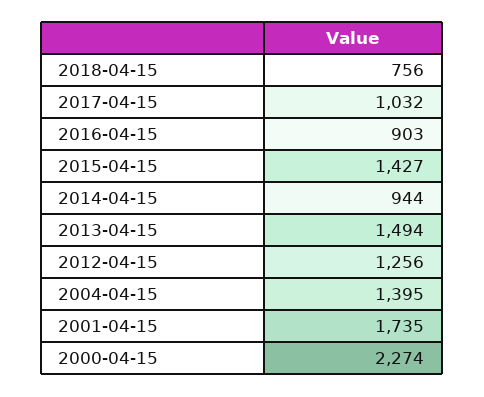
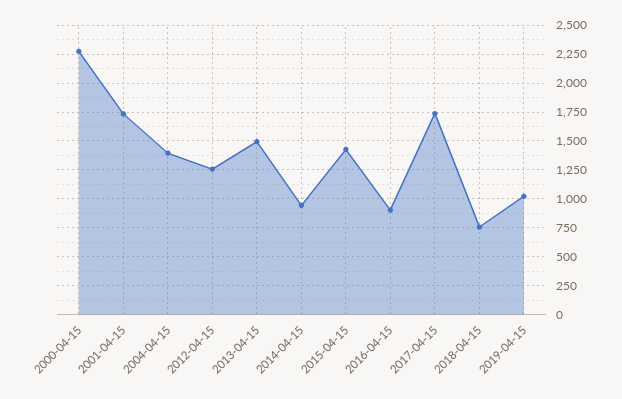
2017-04-15: 1032 -> 1750
2019-04-15: none -> 1000

